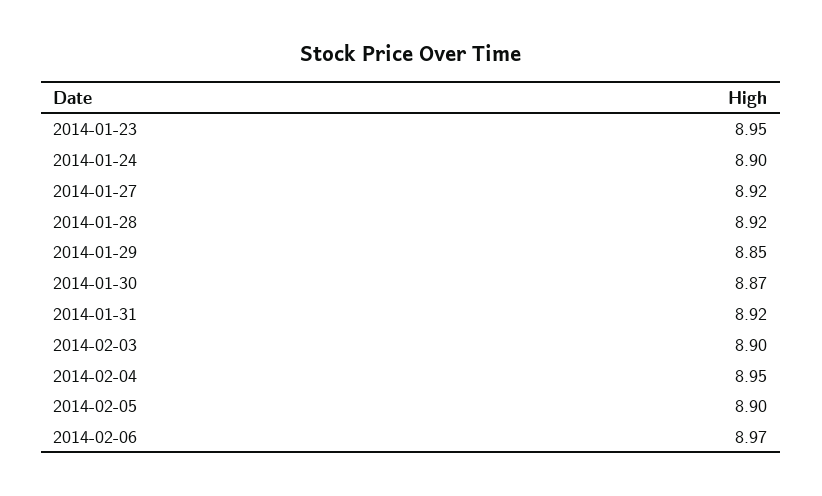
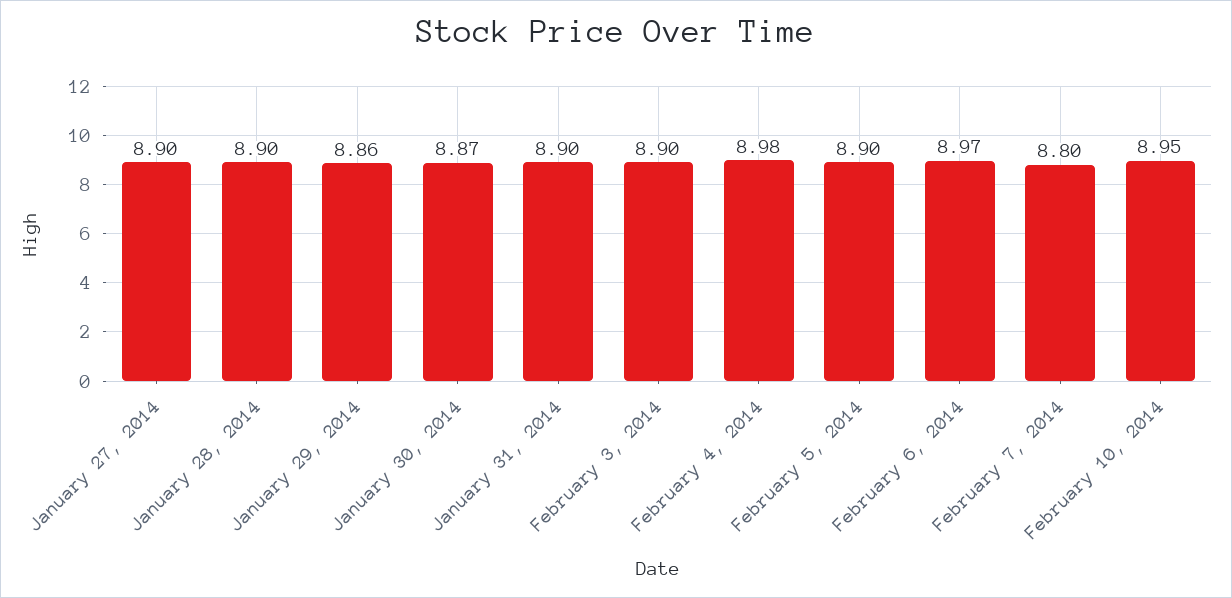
2014-01-23: 8.95 -> none
2014-01-24: 8.9 -> none
2014-01-27: 8.92 -> 8.9
2014-01-28: 8.92 -> 8.9
2014-01-29: 8.85 -> 8.86
2014-01-31: 8.92 -> 8.9
2014-02-04: 8.95 -> 8.98
February 7, 2014: none -> 8.8
February 10, 2014: none -> 8.95

